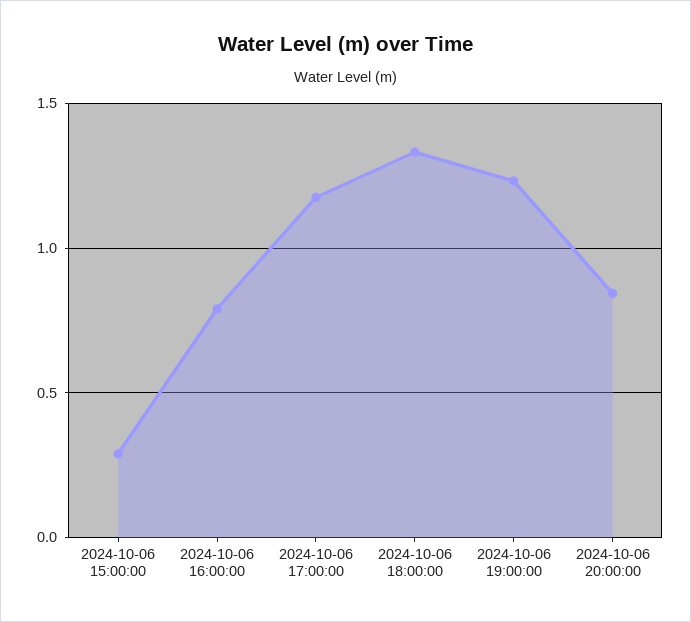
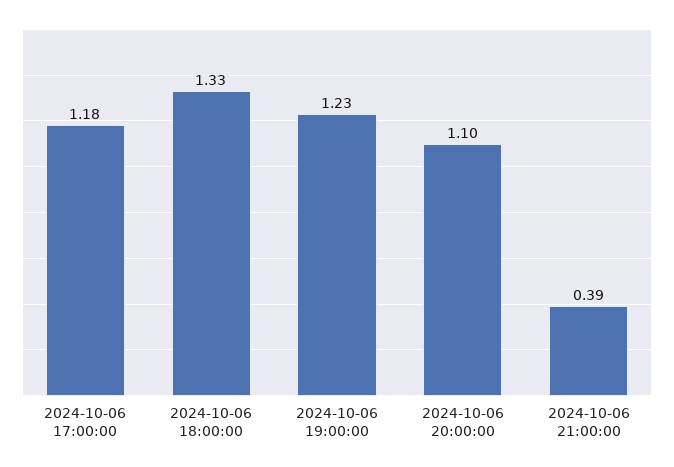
2024-10-06 15:00:00: 0.3 -> none
2024-10-06 16:00:00: 0.8 -> none
2024-10-06 20:00:00: 0.85 -> 1.1
2024-10-06 21:00:00: none -> 0.39

